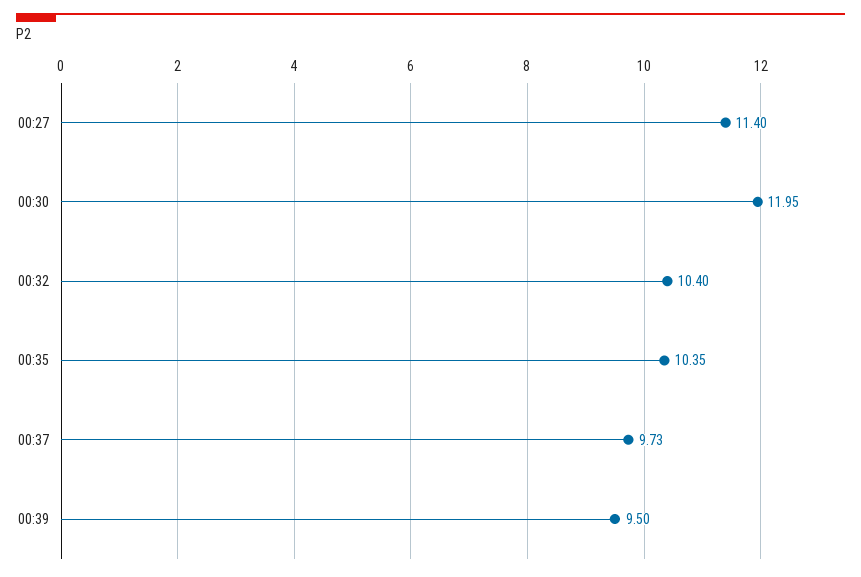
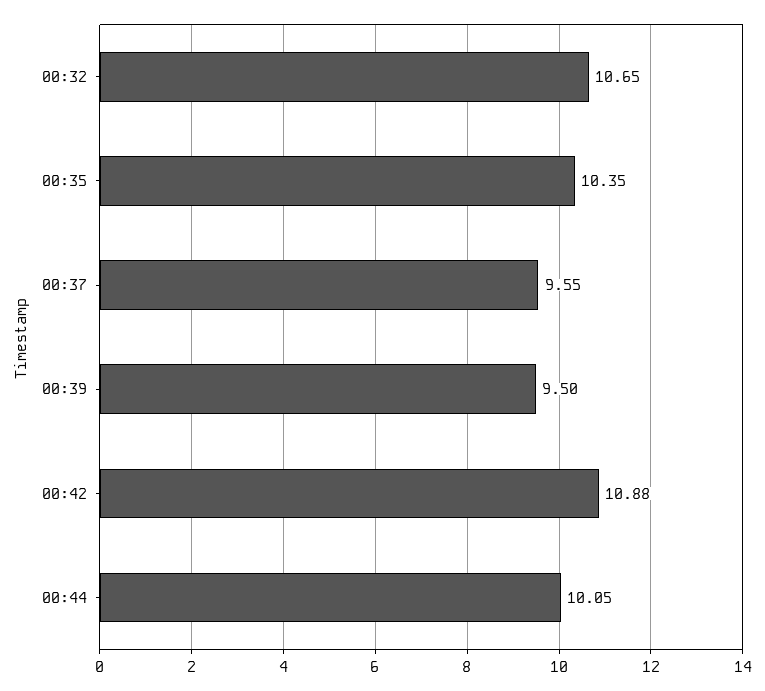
00:27: 11.4 -> none
00:30: 11.95 -> none
00:32: 10.4 -> 10.65
00:37: 9.73 -> 9.55
00:42: none -> 10.88
00:44: none -> 10.05

